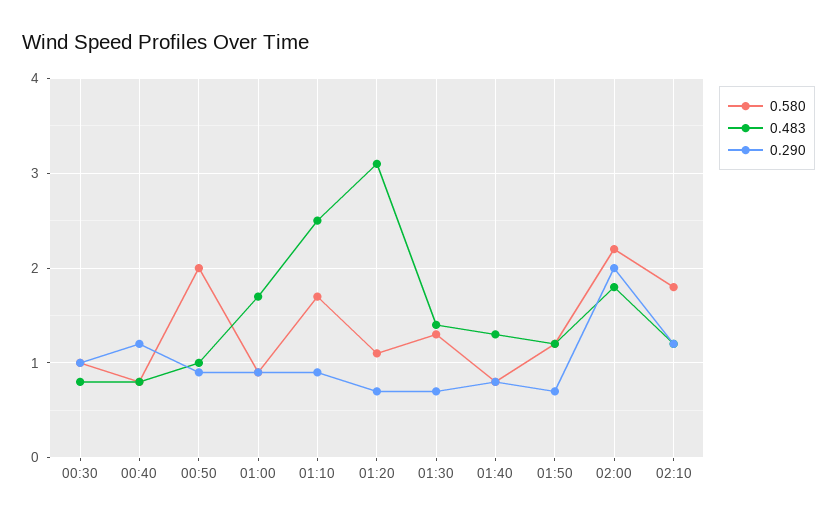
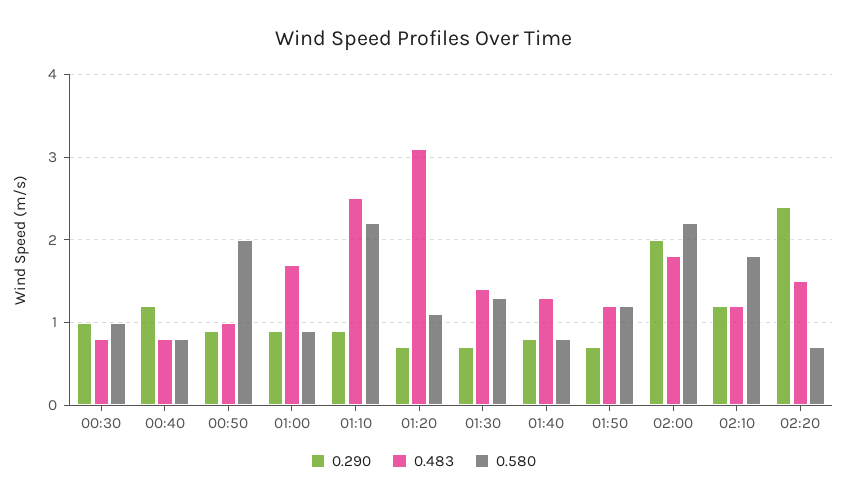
0.580, 01:10: 1.7 -> 2.2
0.290, 02:20: none -> 2.4
0.483, 02:20: none -> 1.5
0.580, 02:20: none -> 0.7

